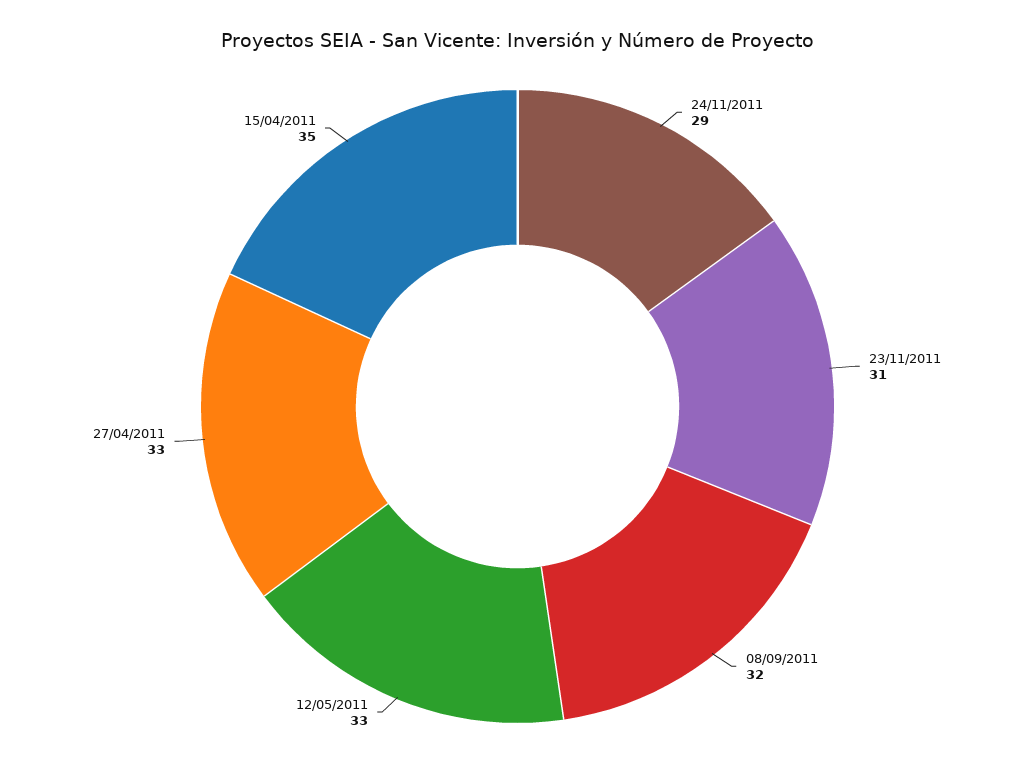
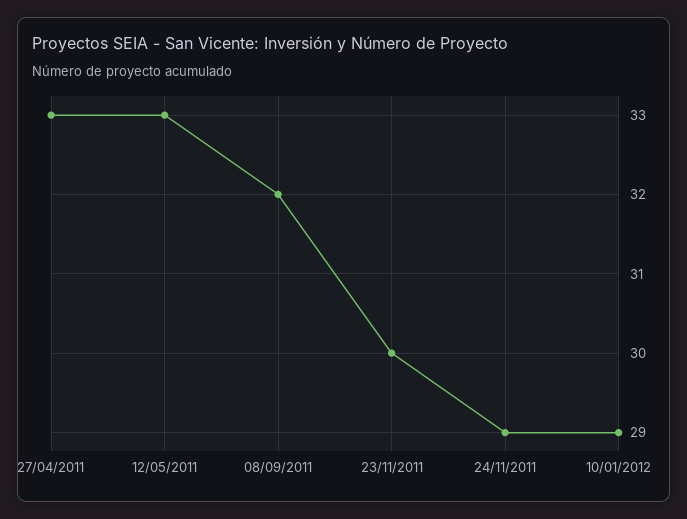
23/11/2011: 31 -> 30
15/04/2011: 35 -> none
10/01/2012: none -> 29

